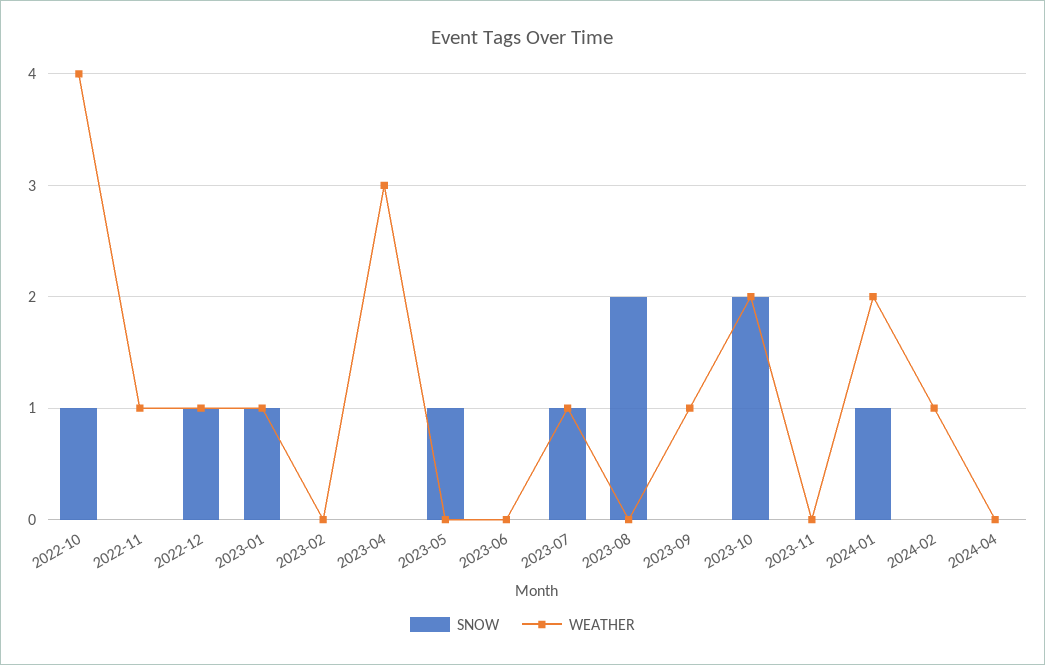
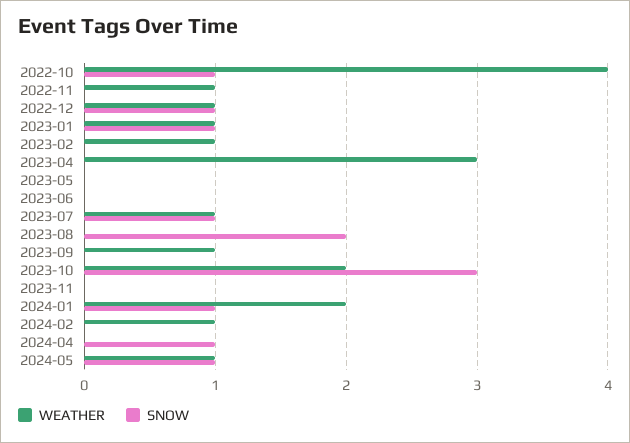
WEATHER, 2023-02: 0 -> 1
SNOW, 2023-05: 1 -> 0
SNOW, 2023-10: 2 -> 3
SNOW, 2024-04: 0 -> 1
WEATHER, 2024-05: none -> 1
SNOW, 2024-05: none -> 1

